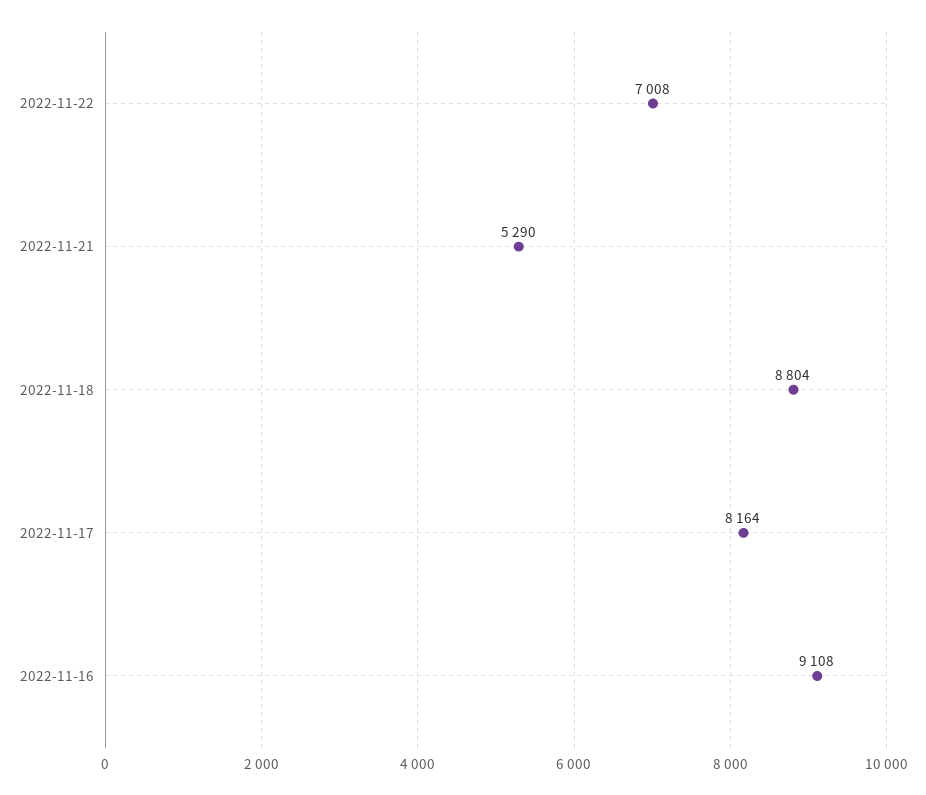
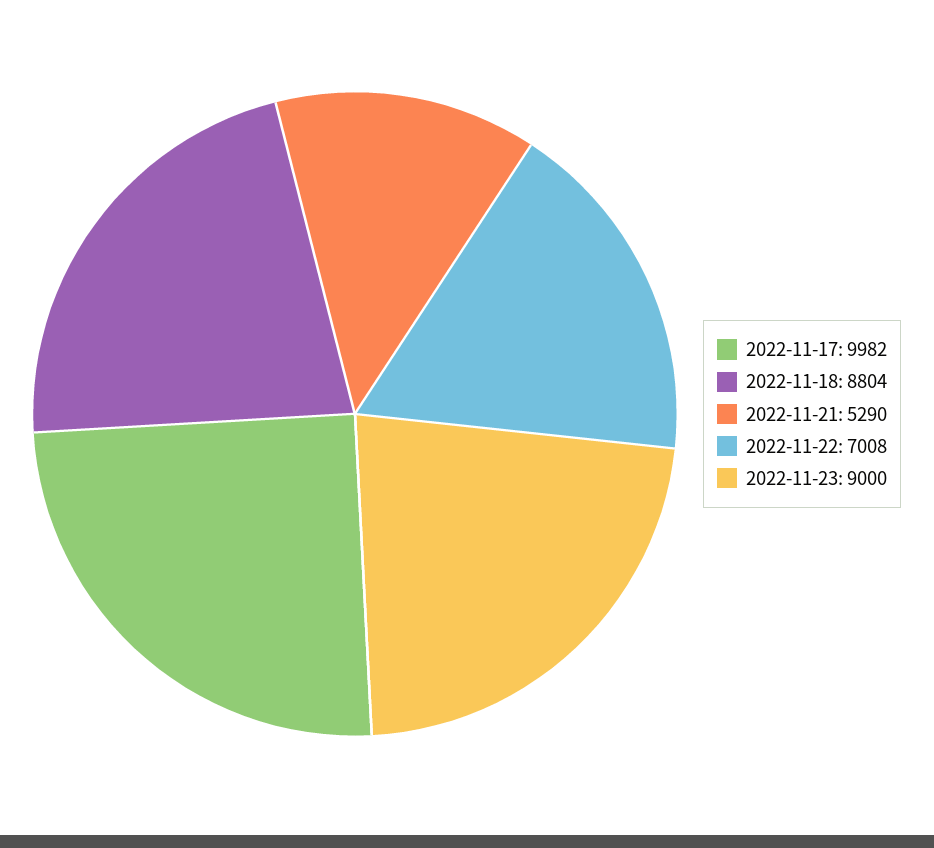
2022-11-17: 8164 -> 9982
2022-11-16: 9108 -> none
2022-11-23: none -> 9000

